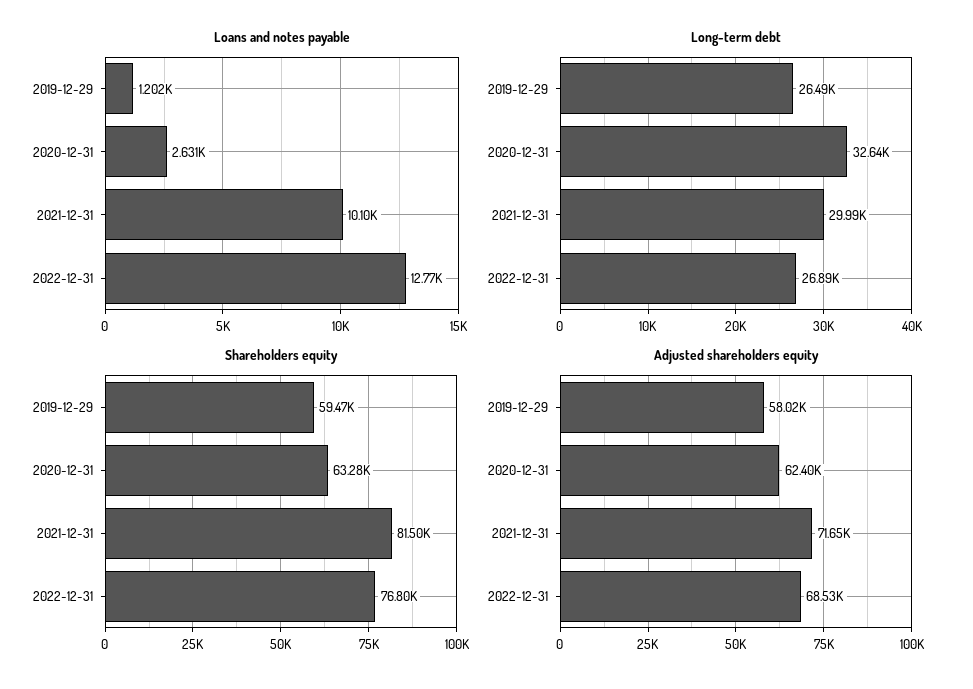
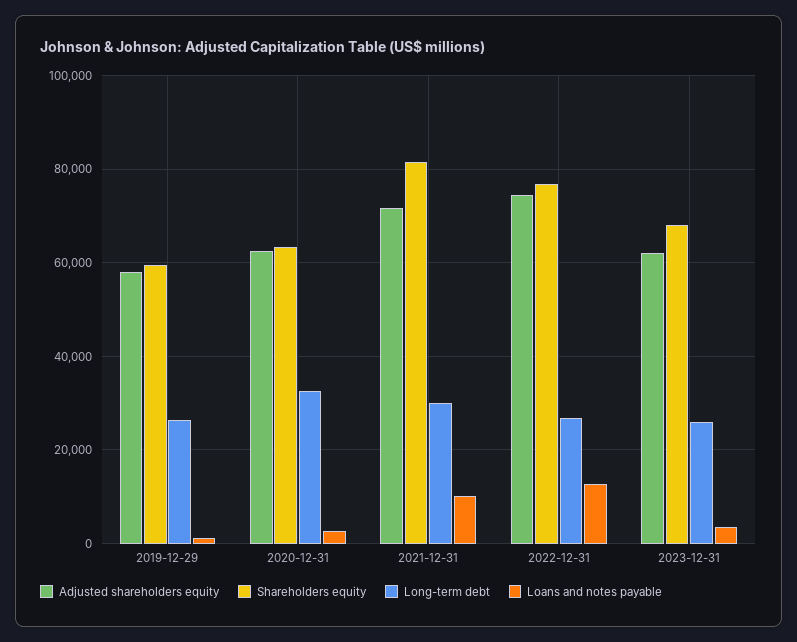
Adjusted shareholders equity, 2022-12-31: 68530 -> 74000
Adjusted shareholders equity, 2023-12-31: none -> 62000
Shareholders equity, 2023-12-31: none -> 68000
Long-term debt, 2023-12-31: none -> 26000
Loans and notes payable, 2023-12-31: none -> 4000

